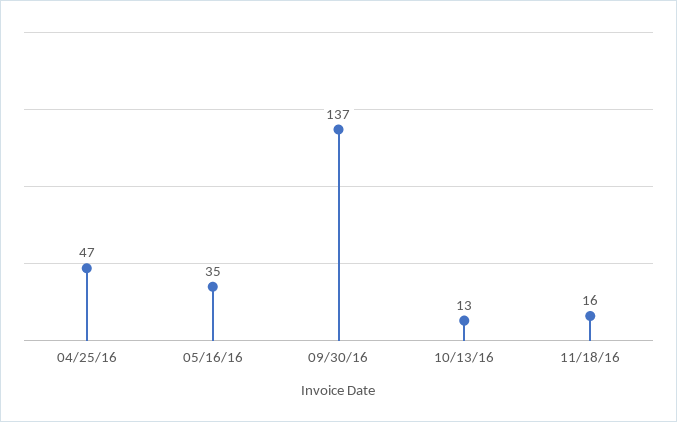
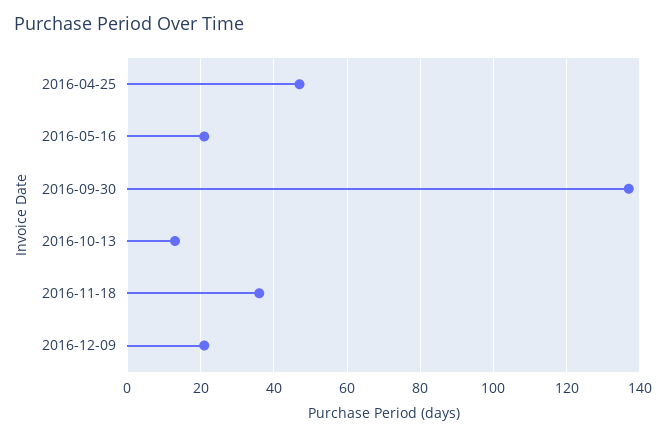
05/16/16: 35 -> 20
11/18/16: 16 -> 35
2016-12-09: none -> 20

